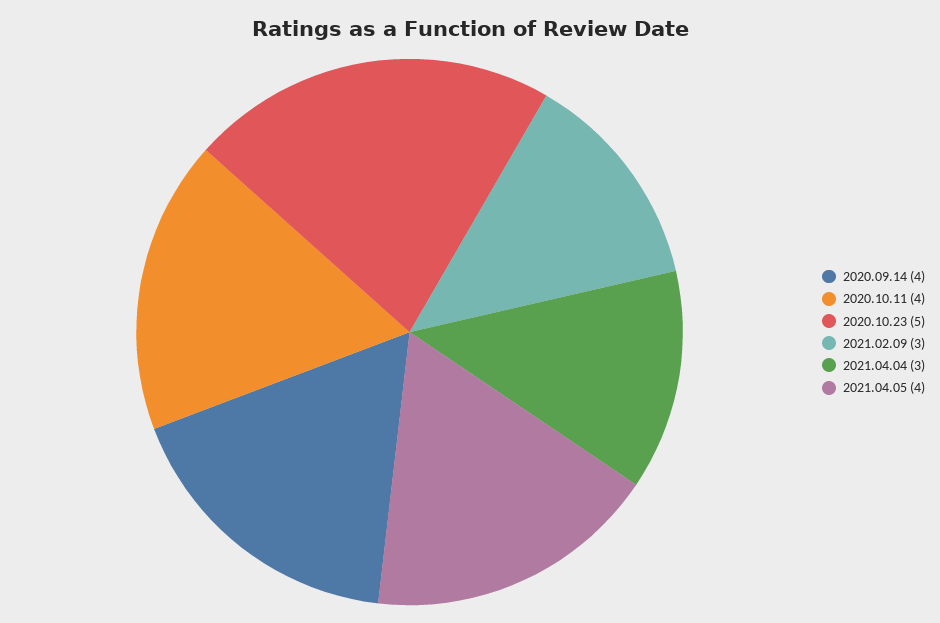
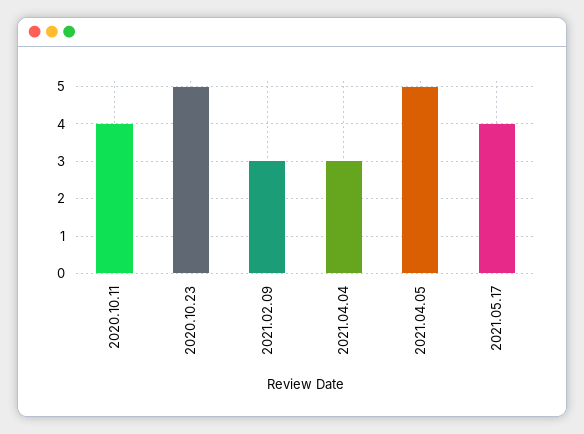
2020.09.14: 4 -> none
2021.04.05: 4 -> 5
2021.05.17: none -> 4

